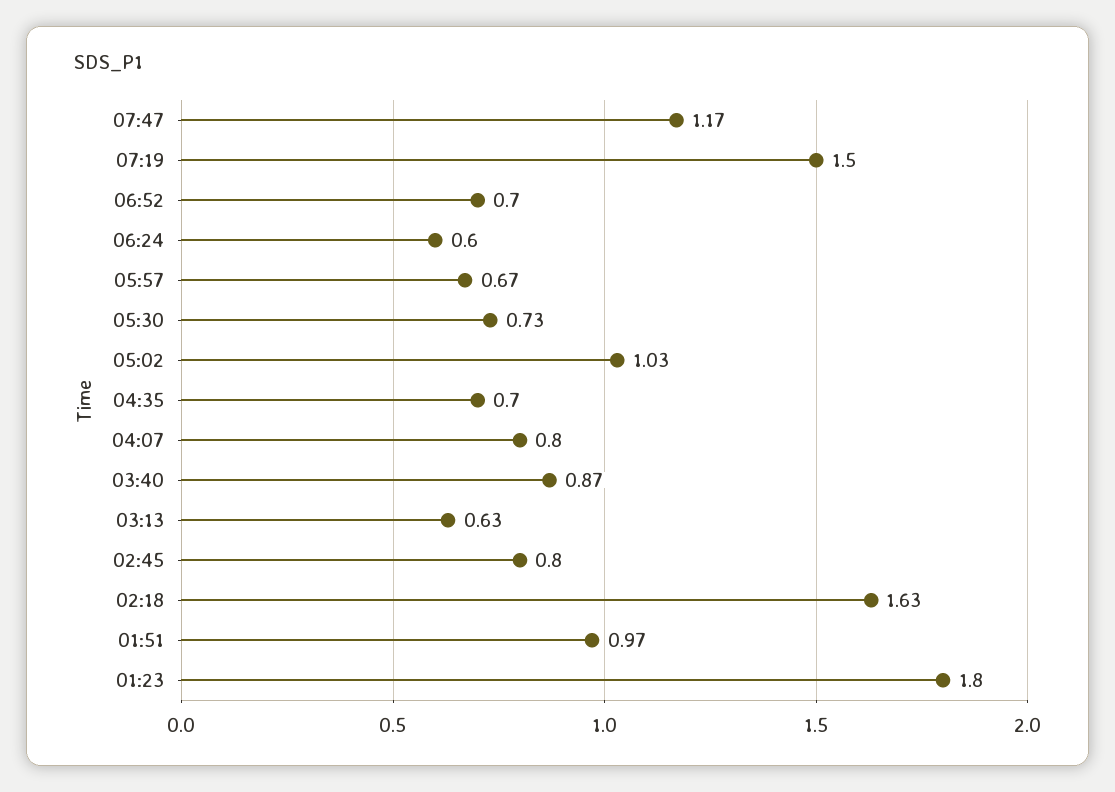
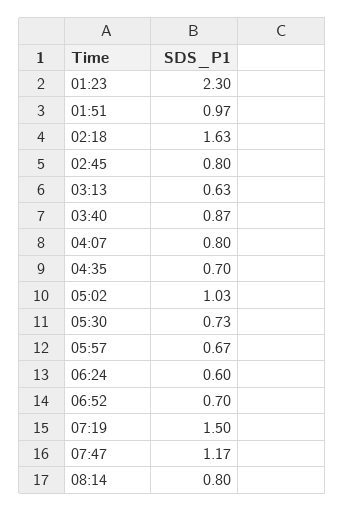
01:23: 1.8 -> 2.3
08:14: none -> 0.8

